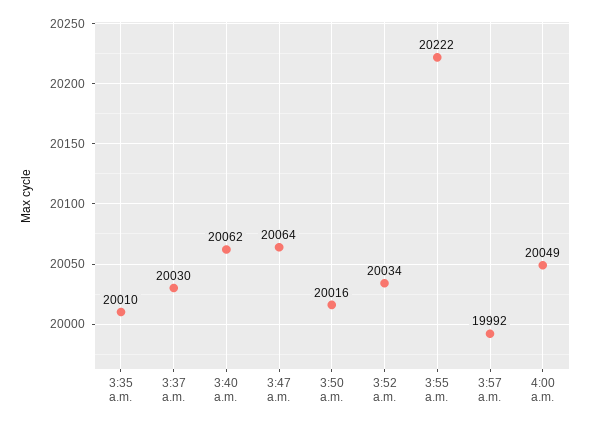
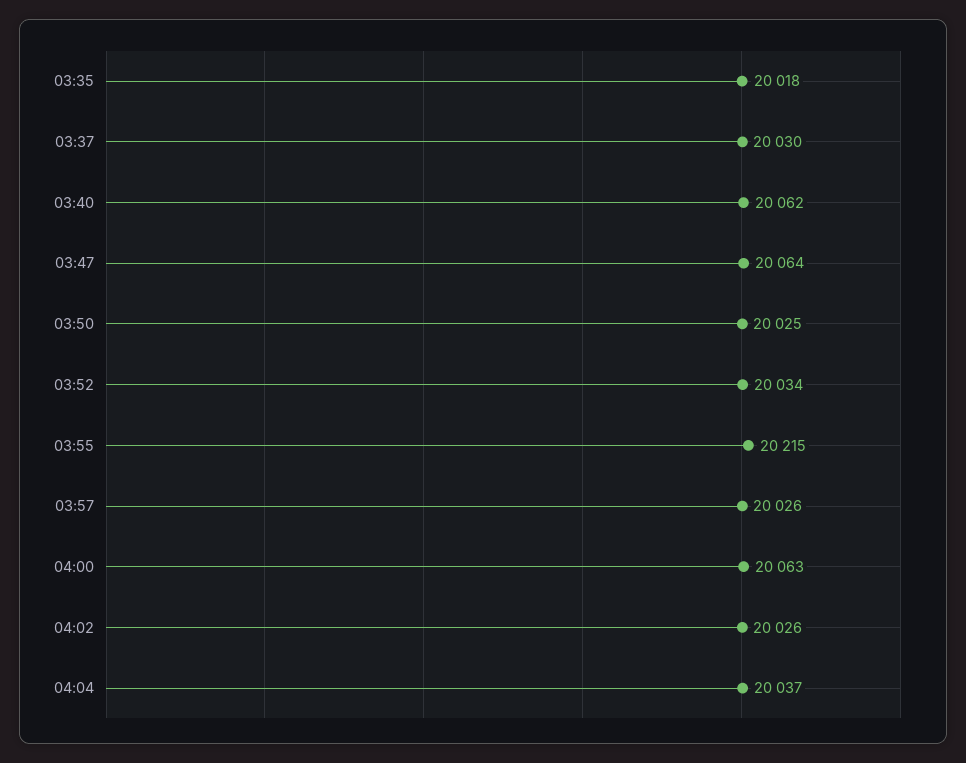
3:35 a.m.: 20010 -> 20018
3:50 a.m.: 20016 -> 20025
3:55 a.m.: 20222 -> 20215
3:57 a.m.: 19992 -> 20026
4:00 a.m.: 20049 -> 20063
04:02: none -> 20026
04:04: none -> 20037

